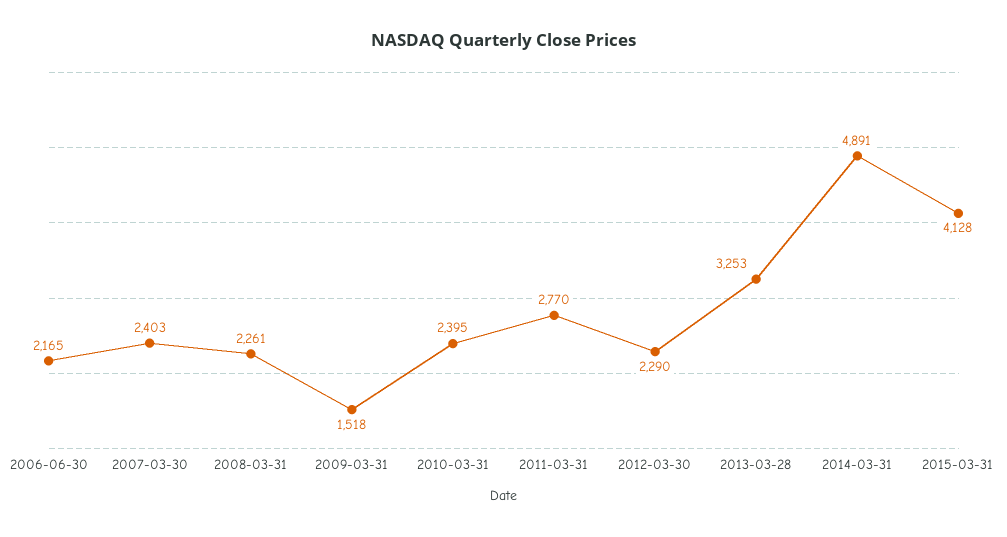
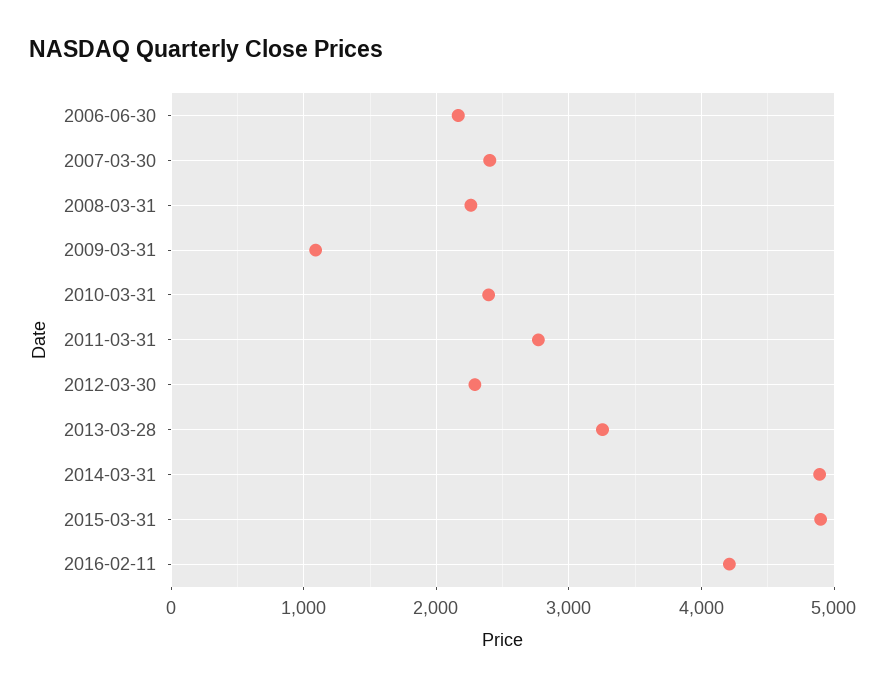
2009-03-31: 1518 -> 1100
2015-03-31: 4128 -> 4900
2016-02-11: none -> 4200

